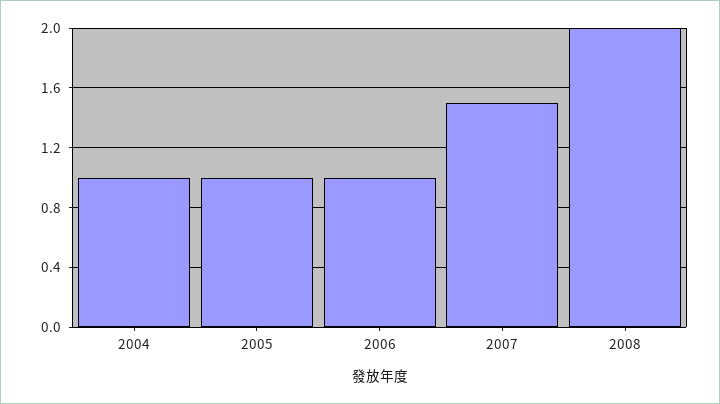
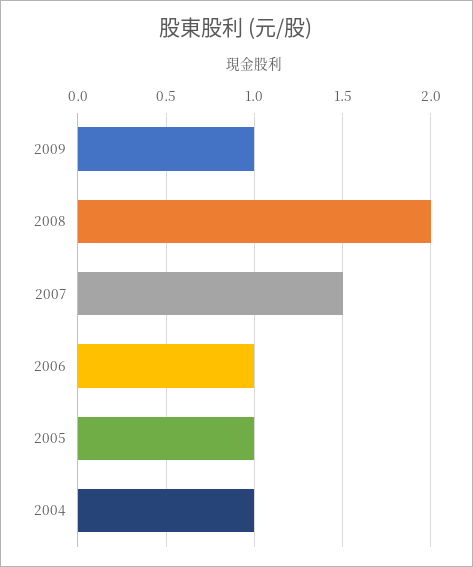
2009: none -> 1

